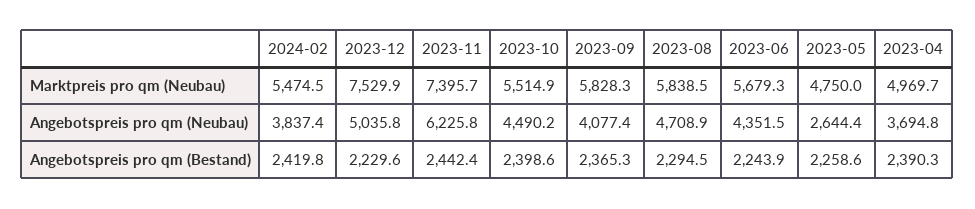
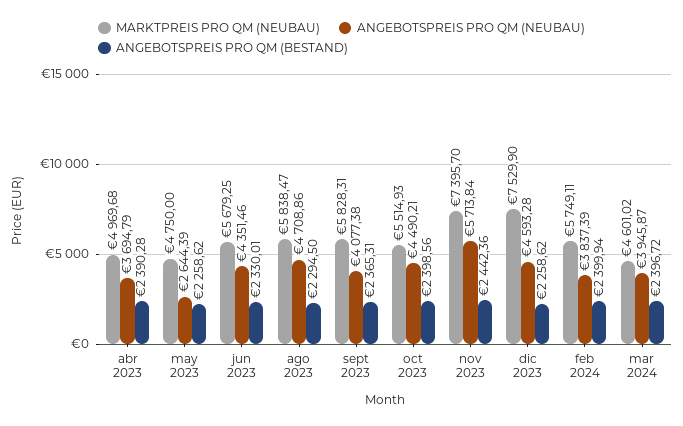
Marktpreis pro qm (Neubau), 2024-02: 5474.5 -> 5749.11
Angebotspreis pro qm (Neubau), 2023-12: 5035.8 -> 4593.28
Angebotspreis pro qm (Neubau), 2023-11: 6225.8 -> 5713.84
Angebotspreis pro qm (Bestand), 2024-02: 2419.8 -> 2399.94
Angebotspreis pro qm (Bestand), 2023-12: 2229.6 -> 2258.62
Angebotspreis pro qm (Bestand), 2023-06: 2243.9 -> 2330.01
Marktpreis pro qm (Neubau), mar 2024: none -> 4601.02
Angebotspreis pro qm (Neubau), mar 2024: none -> 3945.87
Angebotspreis pro qm (Bestand), mar 2024: none -> 2396.72

